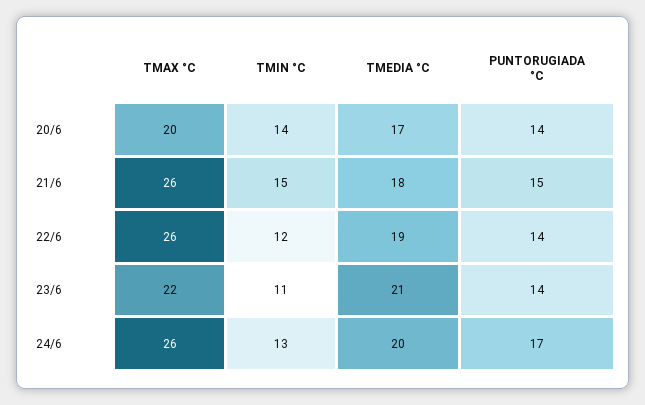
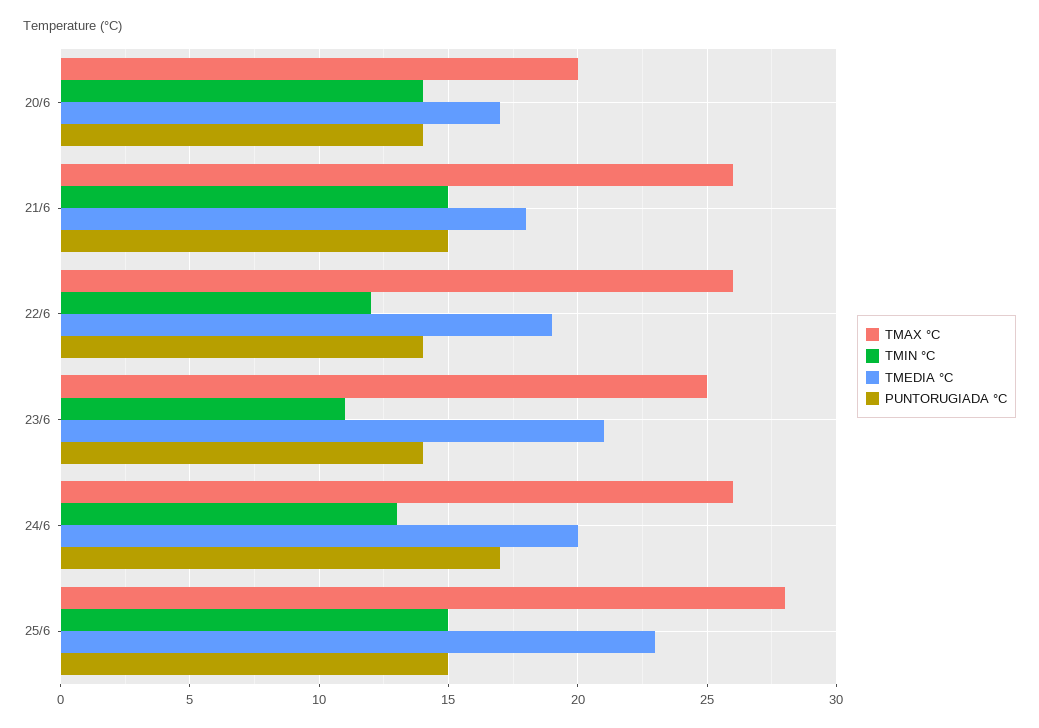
TMAX °C, 23/6: 22 -> 25
TMAX °C, 25/6: none -> 28
TMIN °C, 25/6: none -> 15
TMEDIA °C, 25/6: none -> 23
PUNTORUGIADA °C, 25/6: none -> 15

